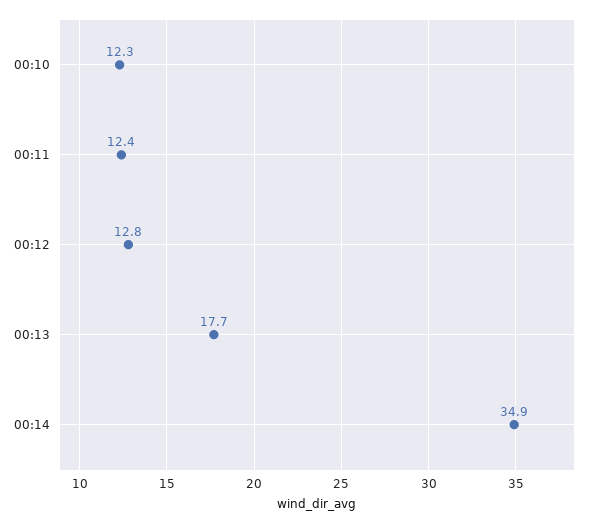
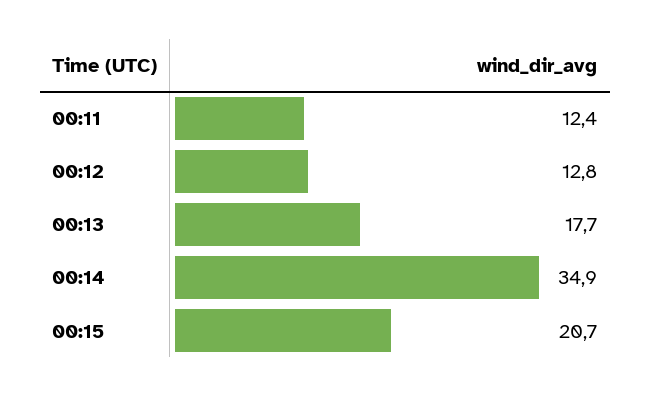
00:10: 12.3 -> none
00:15: none -> 20.7

